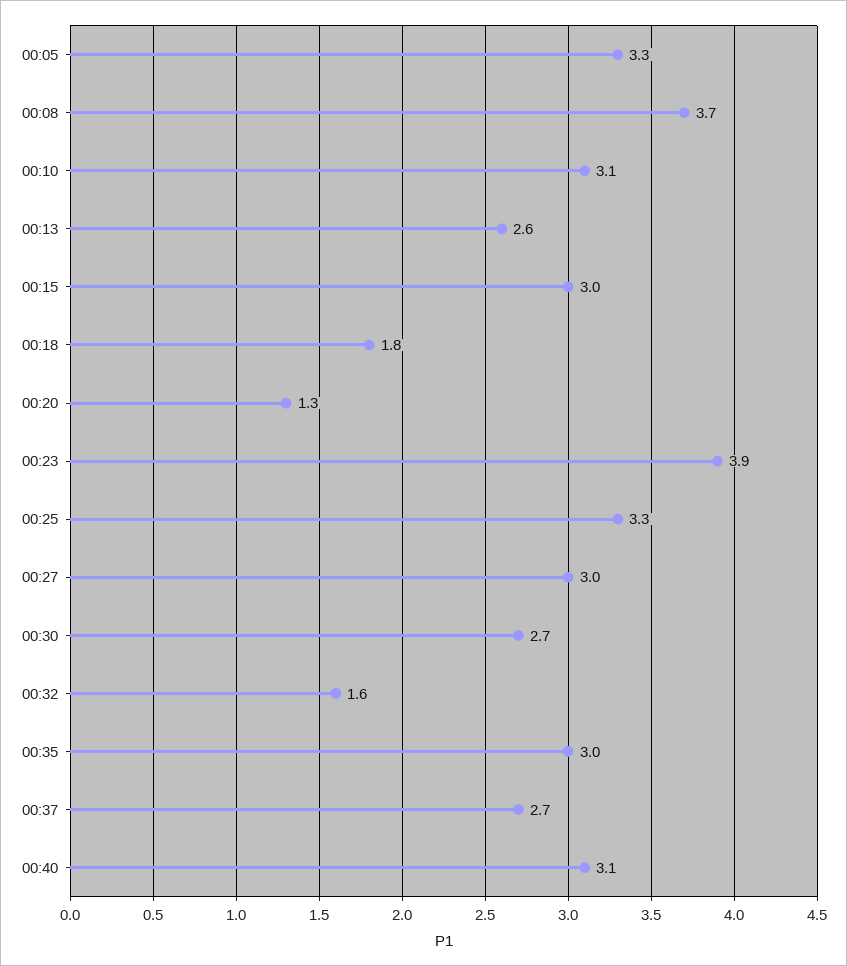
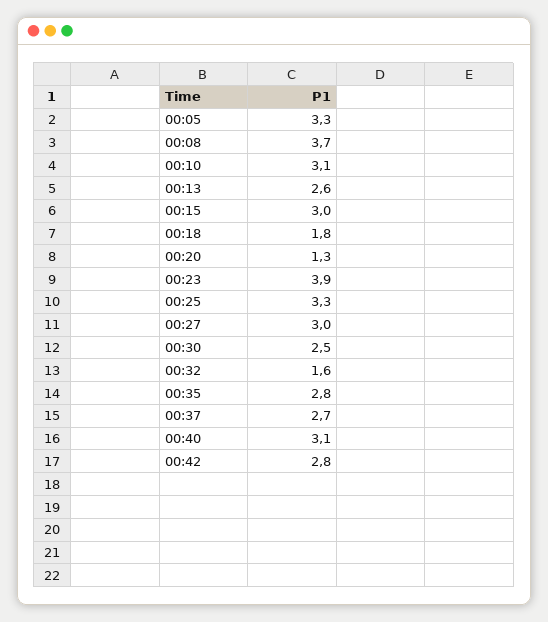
00:30: 2.7 -> 2.5
00:35: 3 -> 2.8
00:42: none -> 2.8

